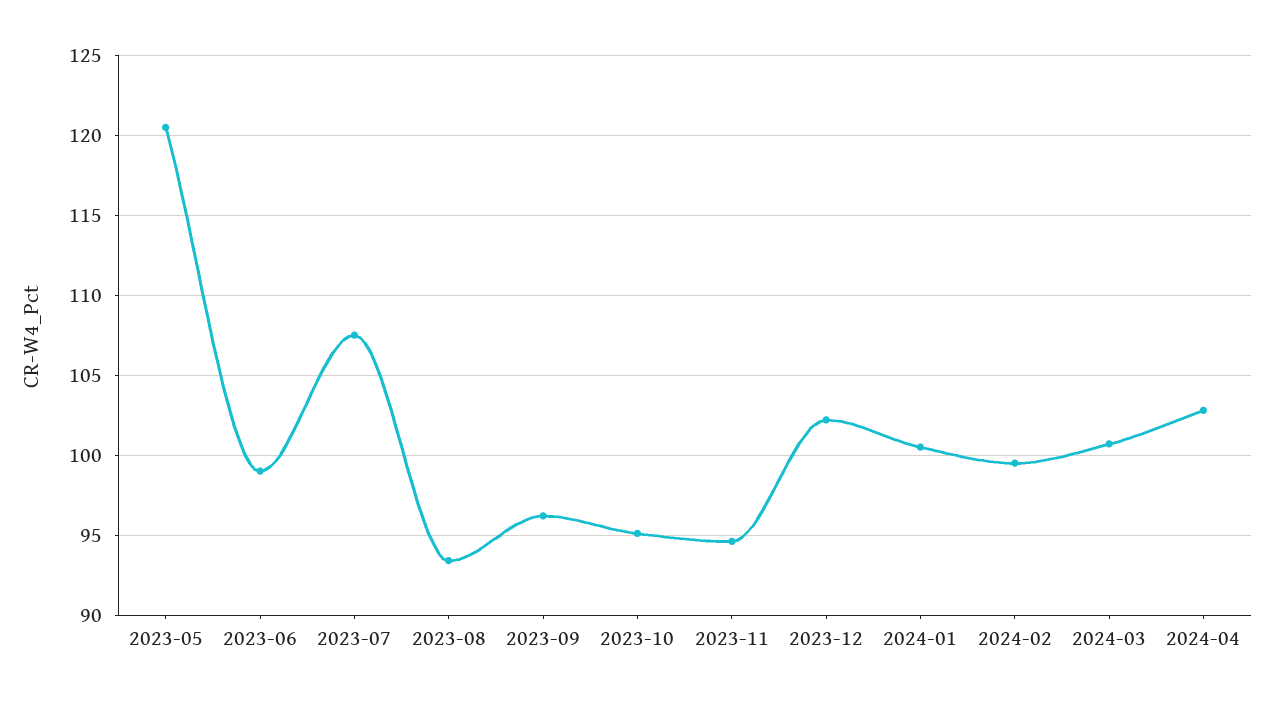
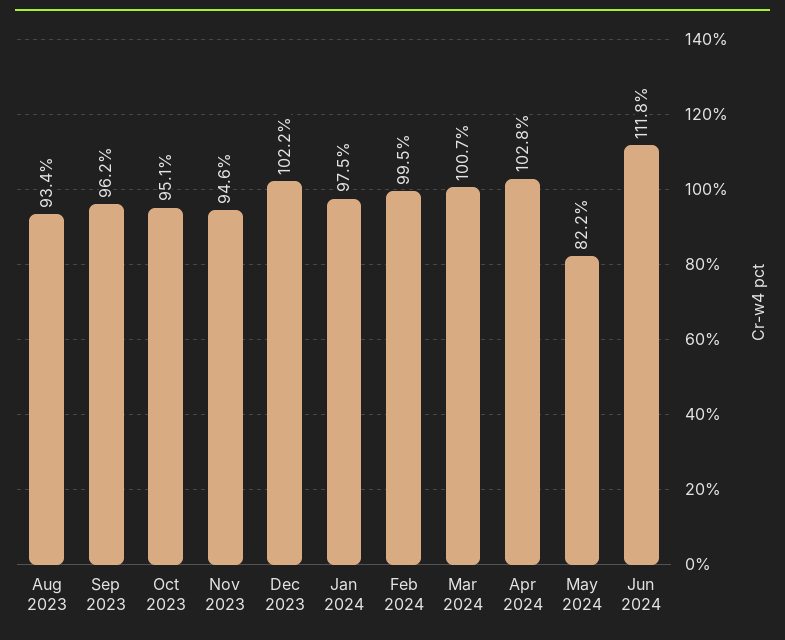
2023-05: 120.5 -> none
2023-06: 99 -> none
2023-07: 107.5 -> none
2024-01: 100.5 -> 97.5
May 2024: none -> 82.2
Jun 2024: none -> 111.8

